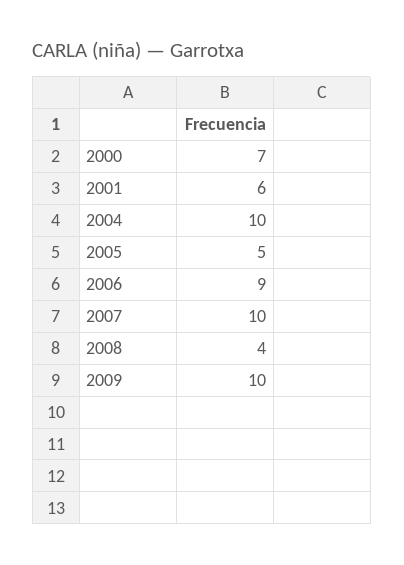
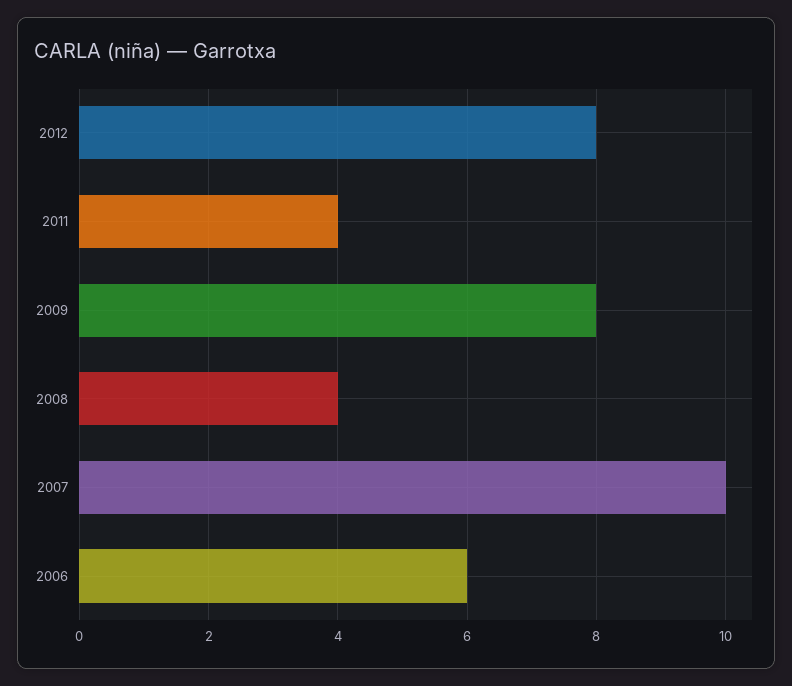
2000: 7 -> none
2001: 6 -> none
2004: 10 -> none
2005: 5 -> none
2006: 9 -> 6
2009: 10 -> 8
2012: none -> 8
2011: none -> 4

